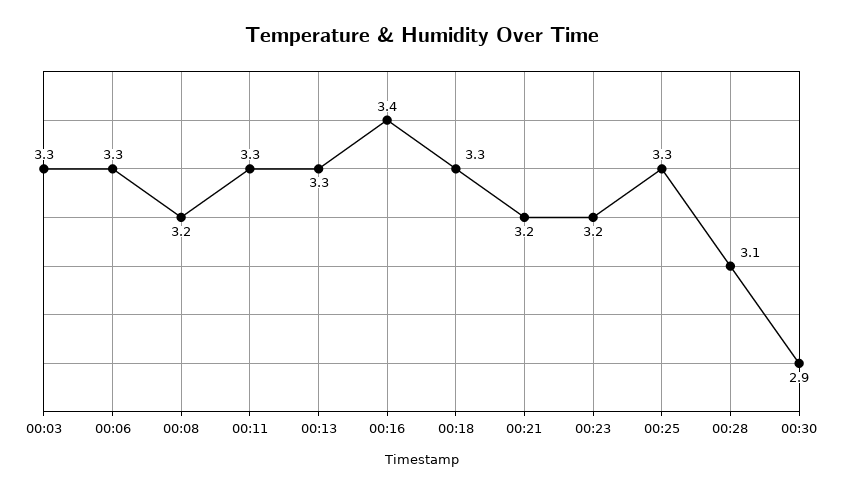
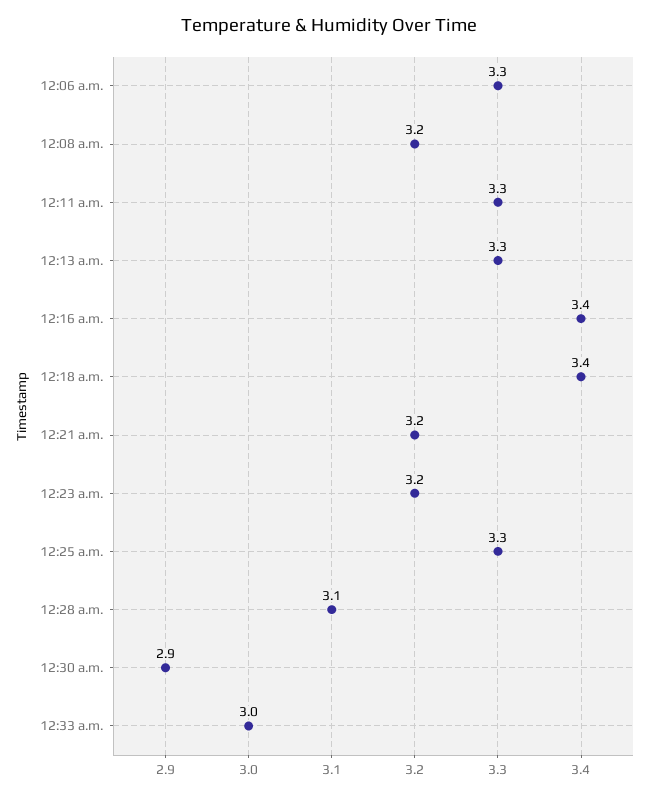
00:03: 3.3 -> none
00:18: 3.3 -> 3.4
12:33 a.m.: none -> 3

